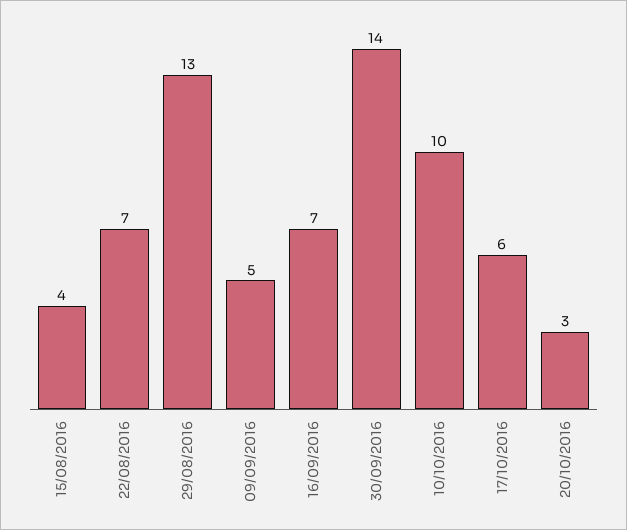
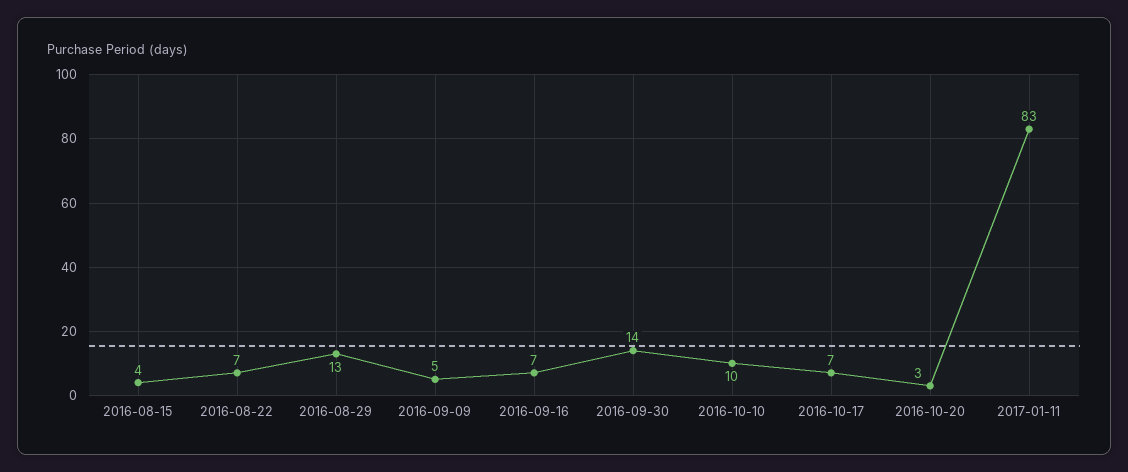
17/10/2016: 6 -> 7
2017-01-11: none -> 83

